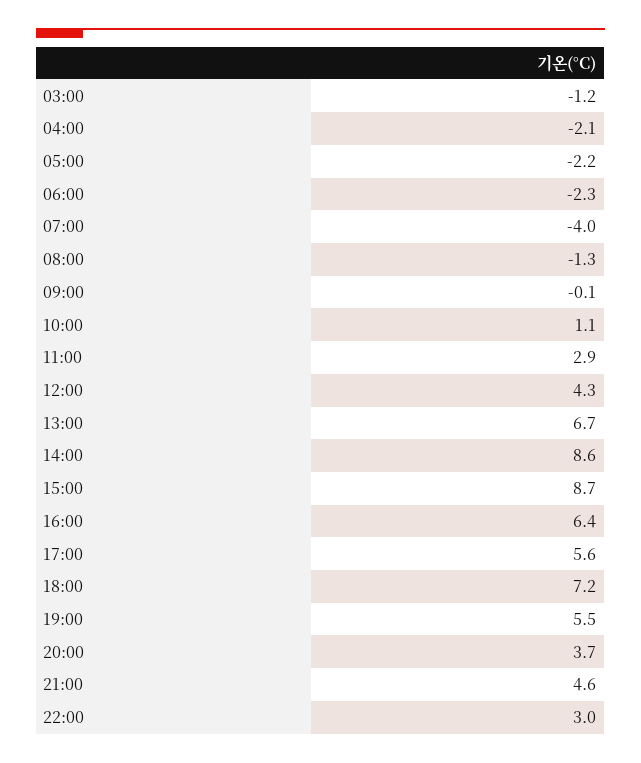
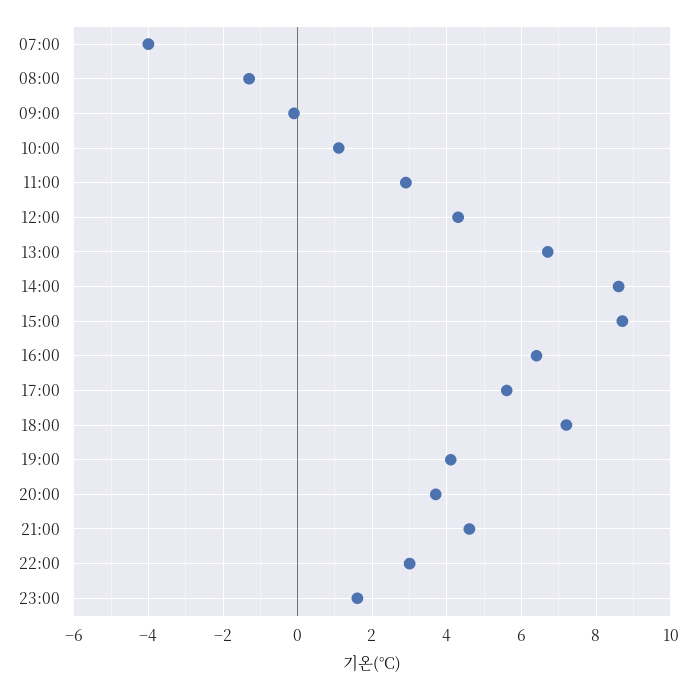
03:00: -1.2 -> none
04:00: -2.1 -> none
05:00: -2.2 -> none
06:00: -2.3 -> none
19:00: 5.5 -> 4
23:00: none -> 1.5

